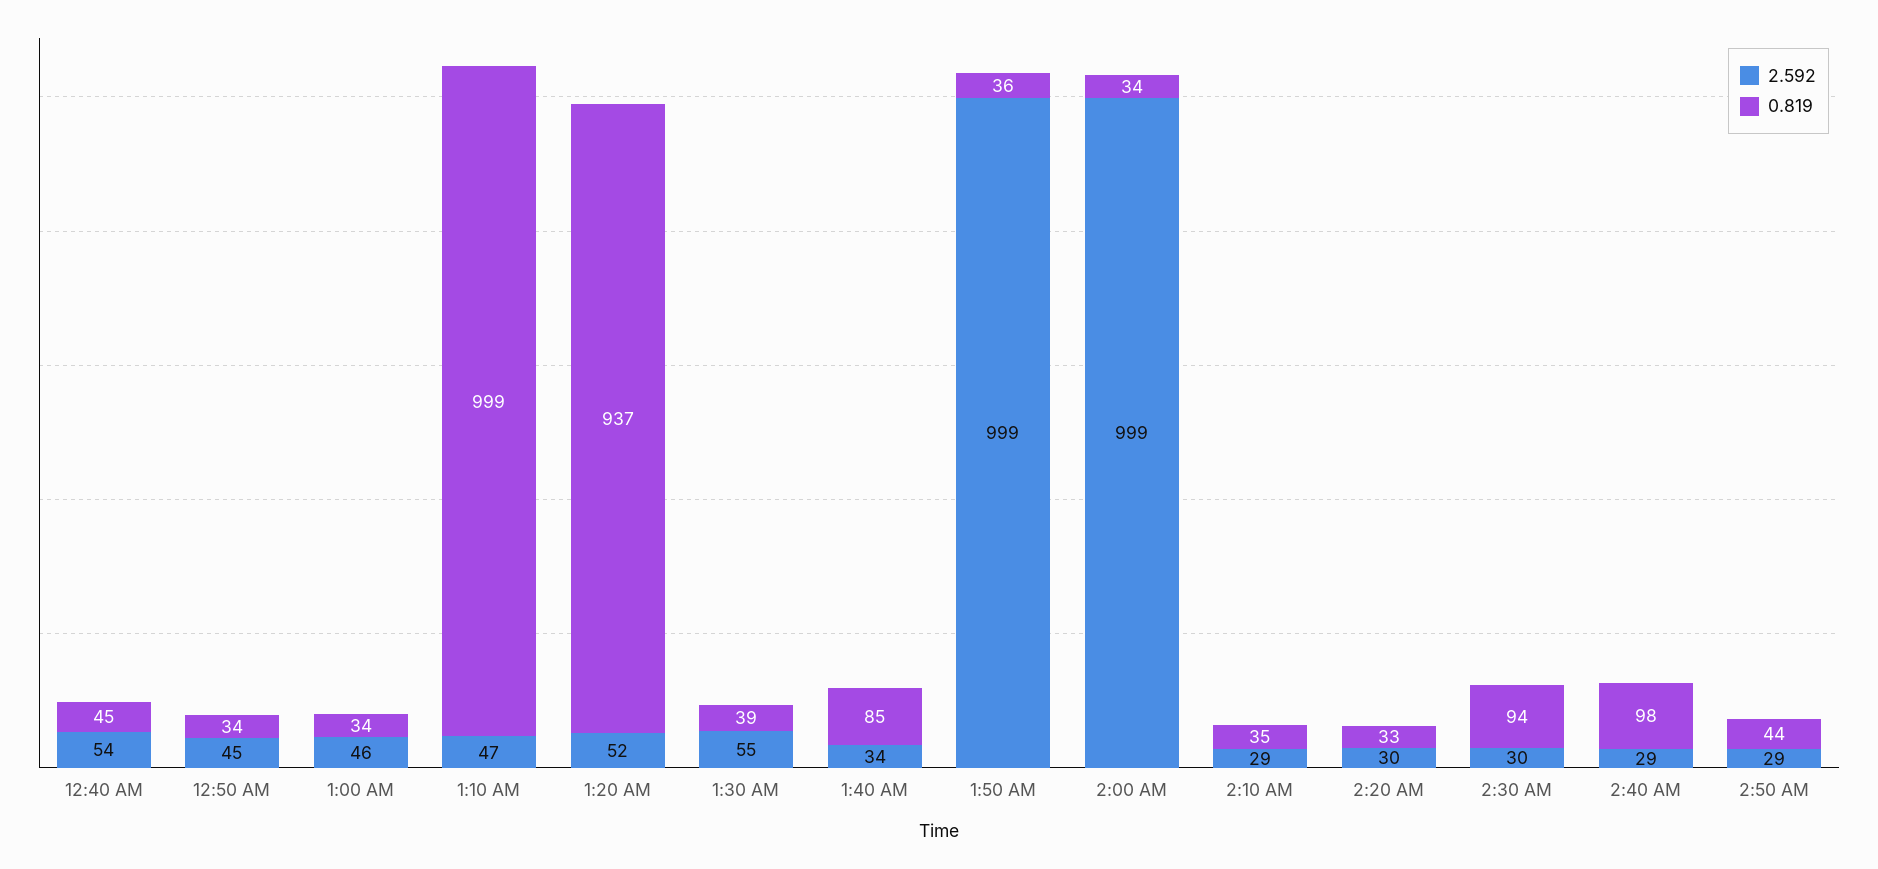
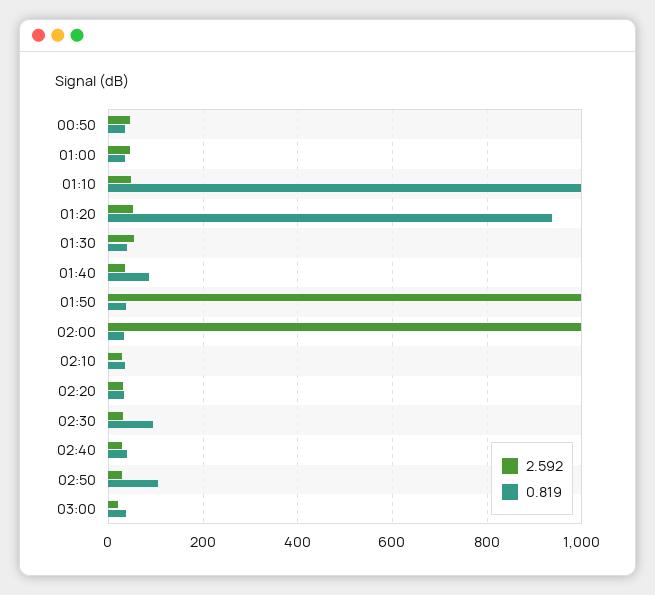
2.592, 12:40 AM: 54 -> none
0.819, 12:40 AM: 45 -> none
0.819, 2:40 AM: 98 -> 40
0.819, 2:50 AM: 44 -> 100
2.592, 03:00: none -> 20
0.819, 03:00: none -> 40

